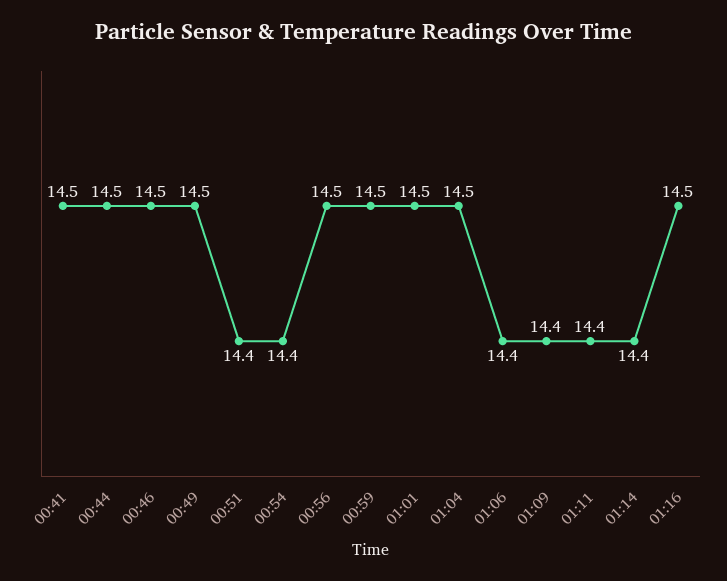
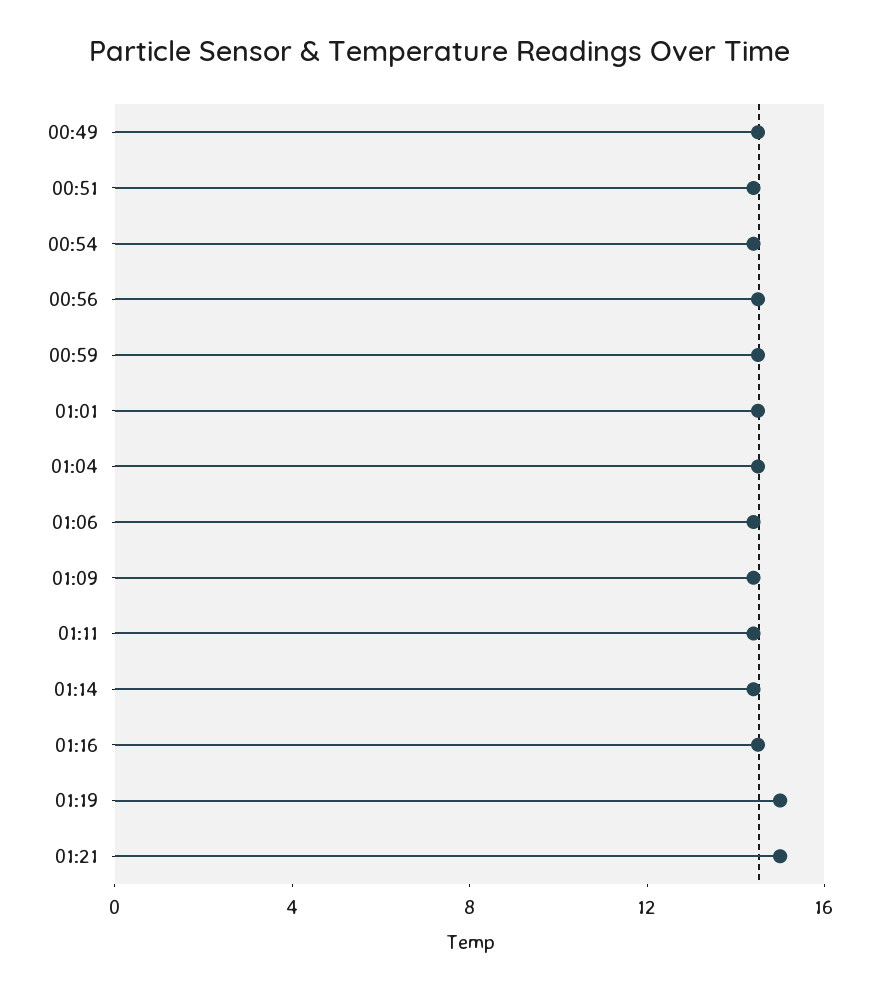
00:41: 14.5 -> none
00:44: 14.5 -> none
00:46: 14.5 -> none
01:19: none -> 15
01:21: none -> 15

